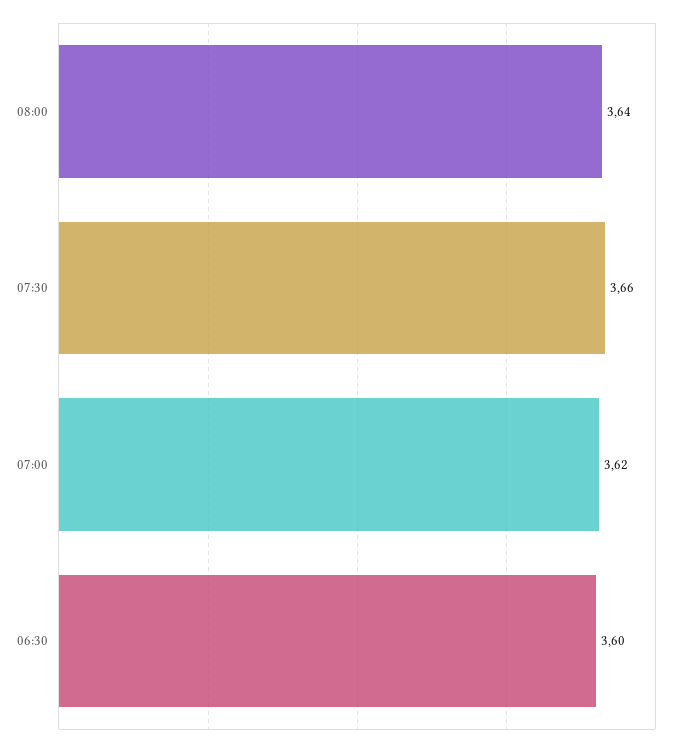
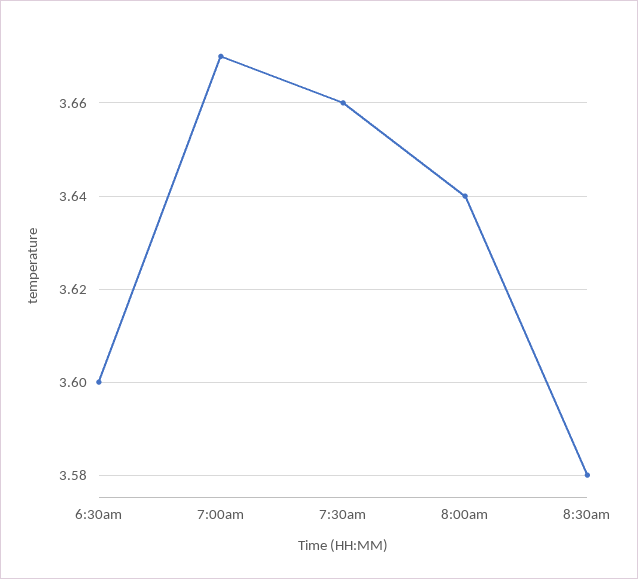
07:00: 3.62 -> 3.67
8:30am: none -> 3.58

